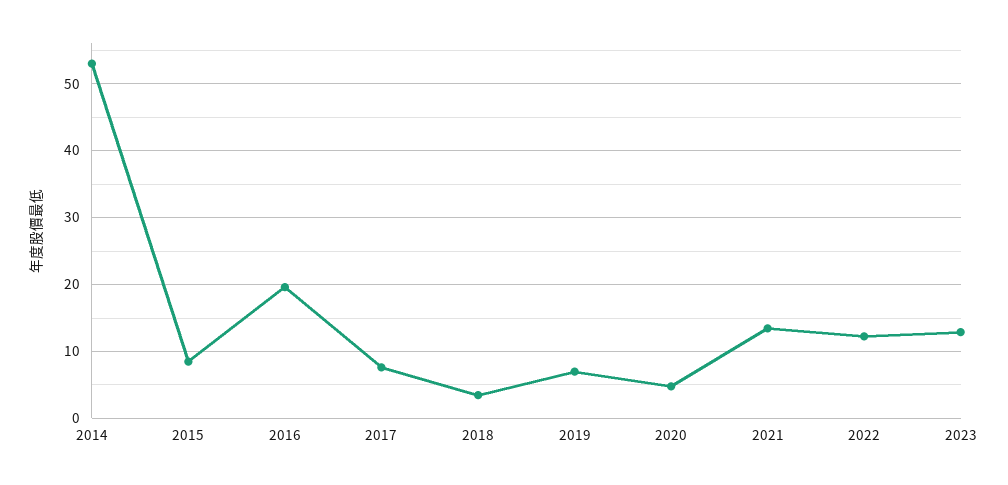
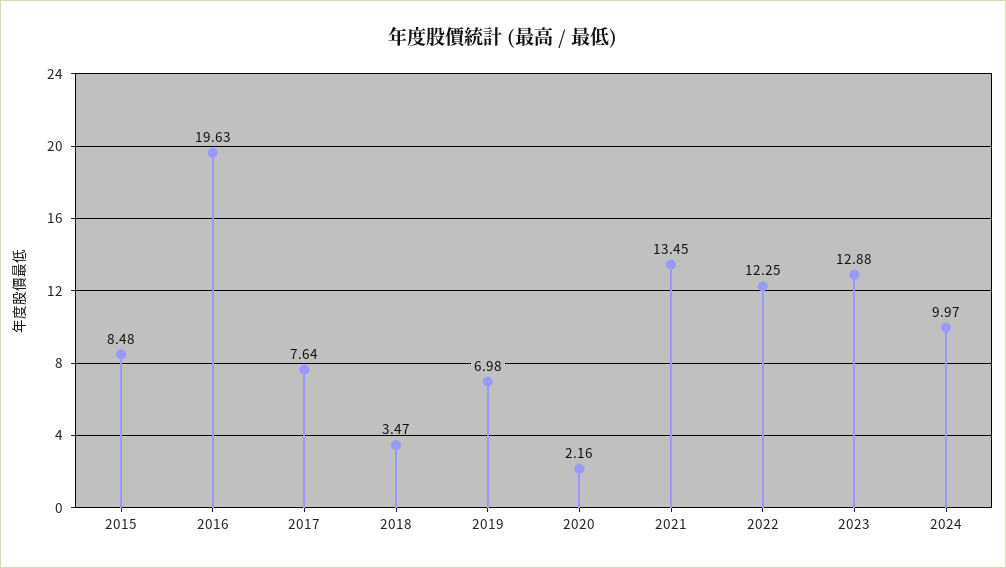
2014: 53 -> none
2020: 5 -> 2.16
2024: none -> 9.97

